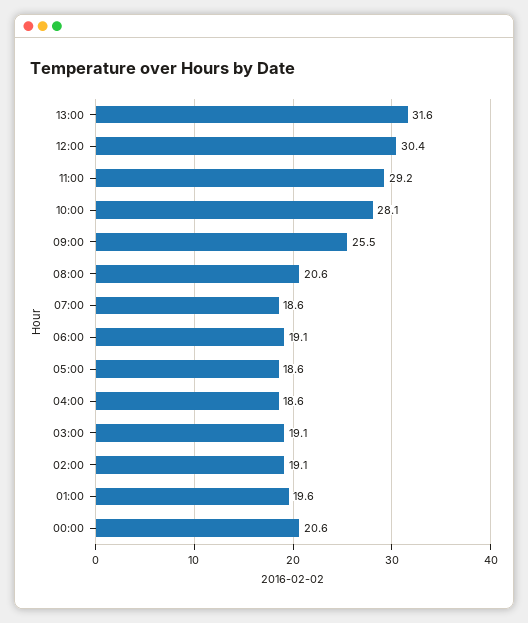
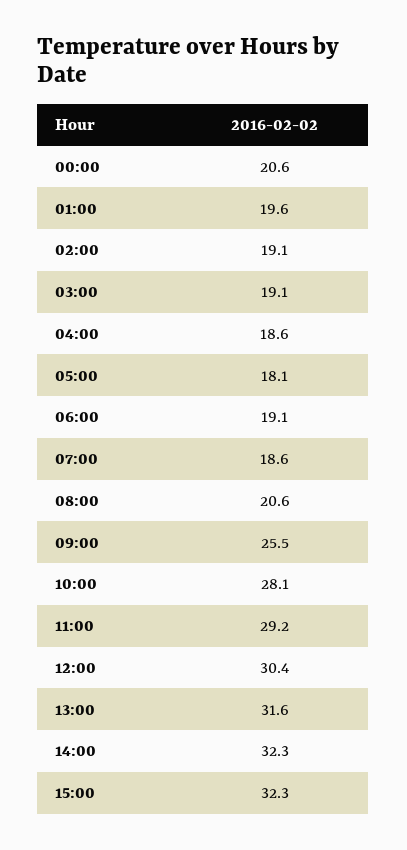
05:00: 18.6 -> 18.1
14:00: none -> 32.3
15:00: none -> 32.3

